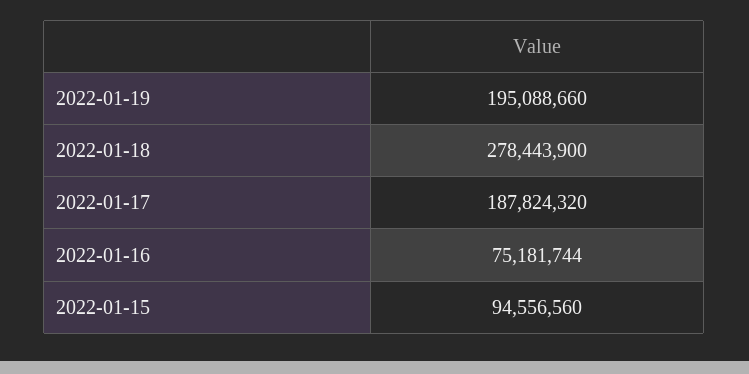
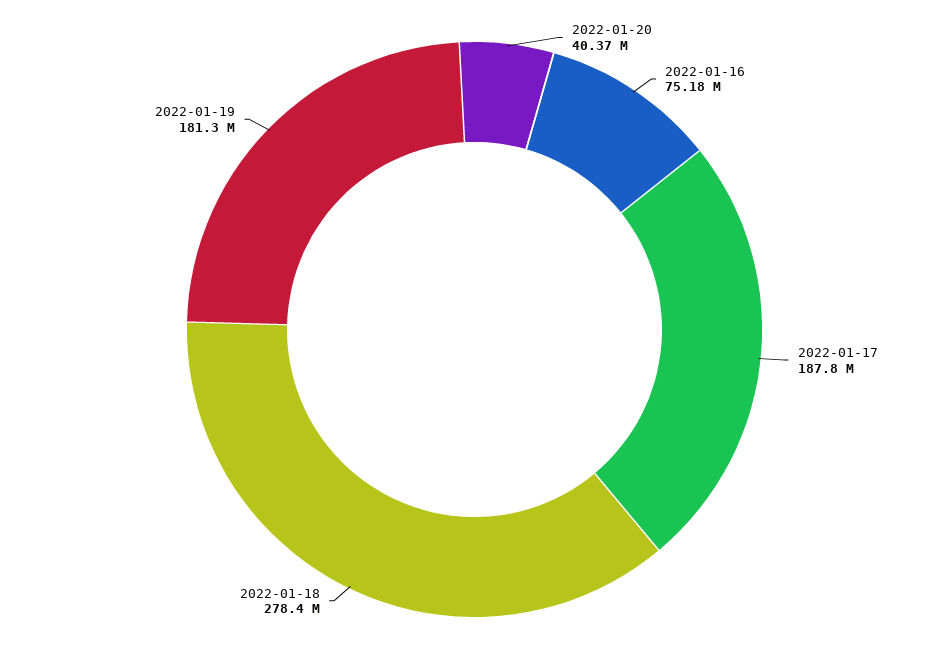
2022-01-19: 195088660 -> 181300000
2022-01-15: 94556560 -> none
2022-01-20: none -> 40370000

